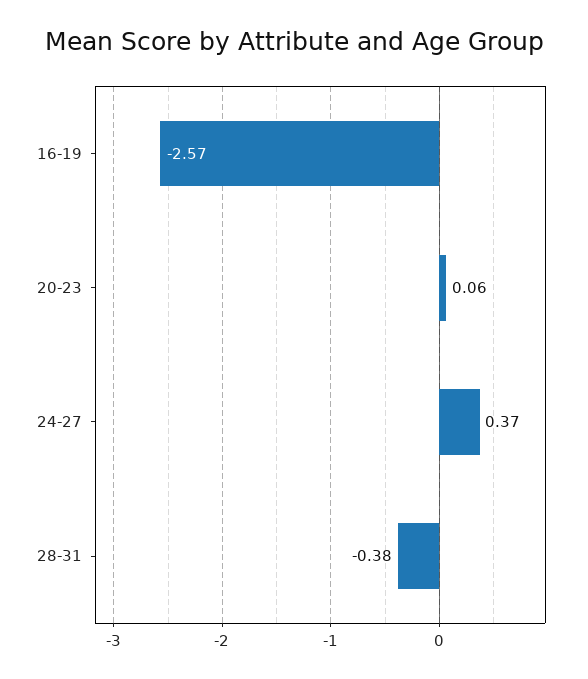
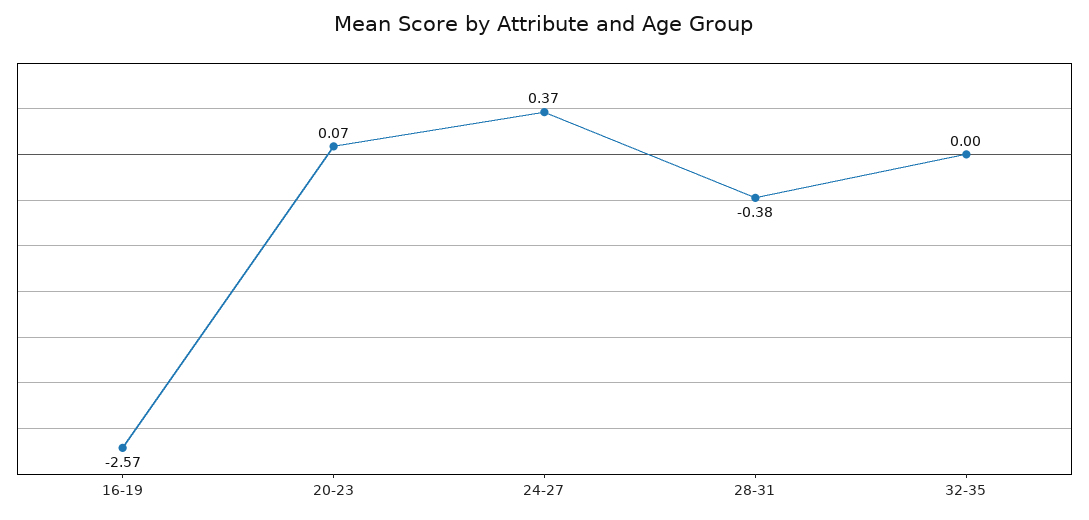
20-23: 0.06 -> 0.07
32-35: none -> 0

